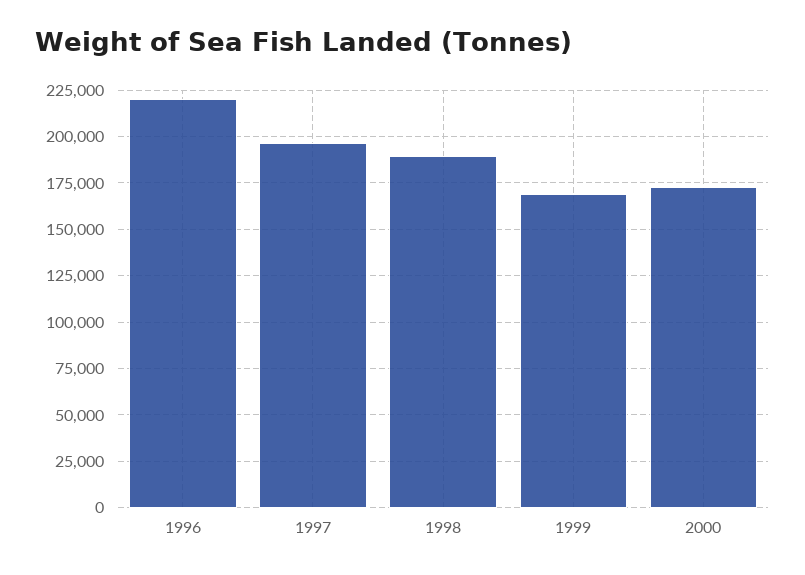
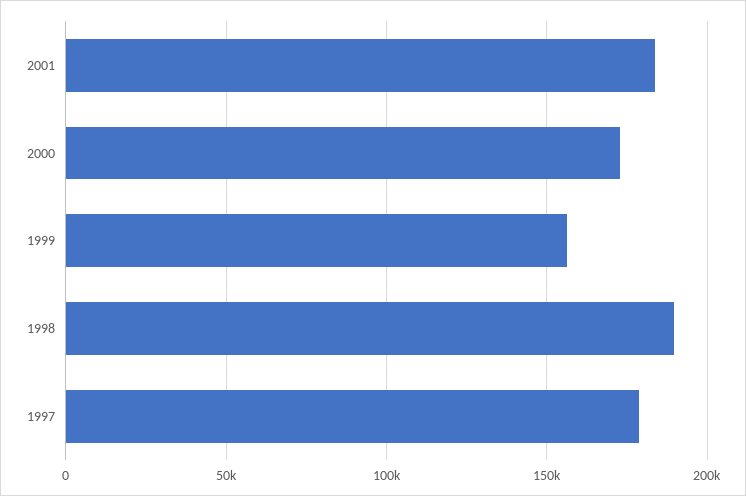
1996: 220000 -> none
1997: 195000 -> 180000
1999: 170000 -> 155000
2001: none -> 185000

